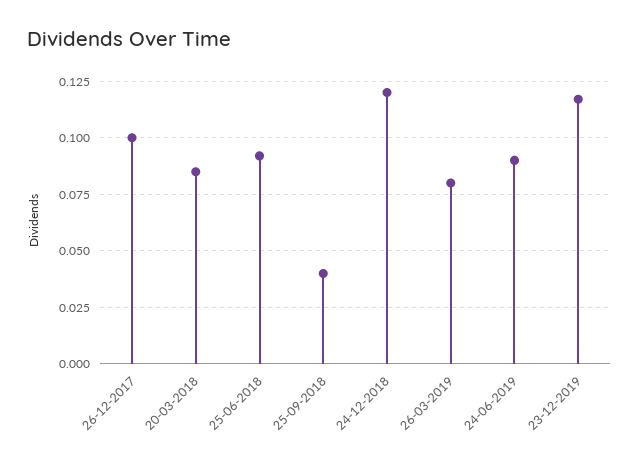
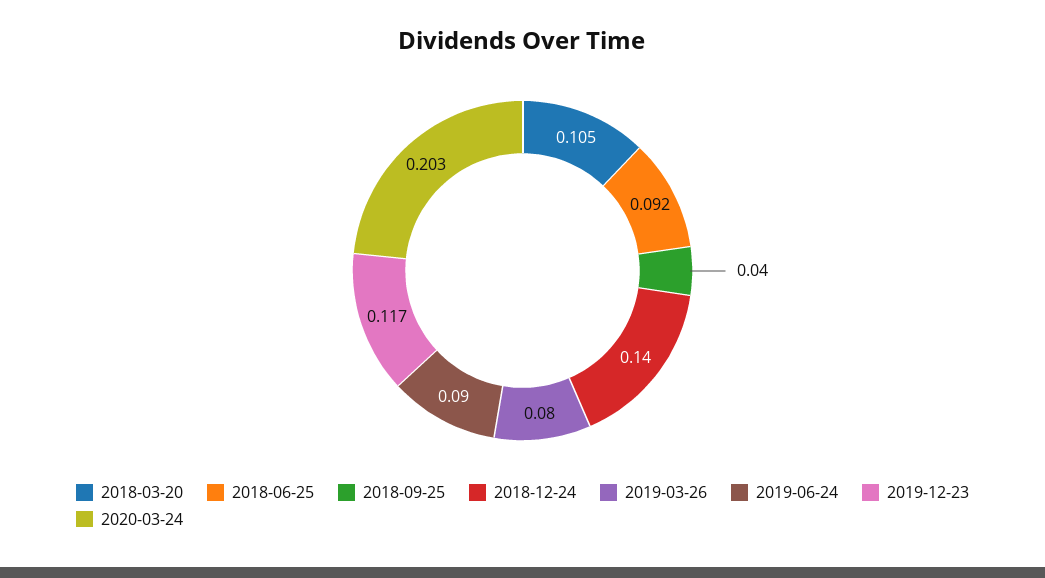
26-12-2017: 0.1 -> none
20-03-2018: 0.085 -> 0.105
24-12-2018: 0.12 -> 0.14
2020-03-24: none -> 0.203

